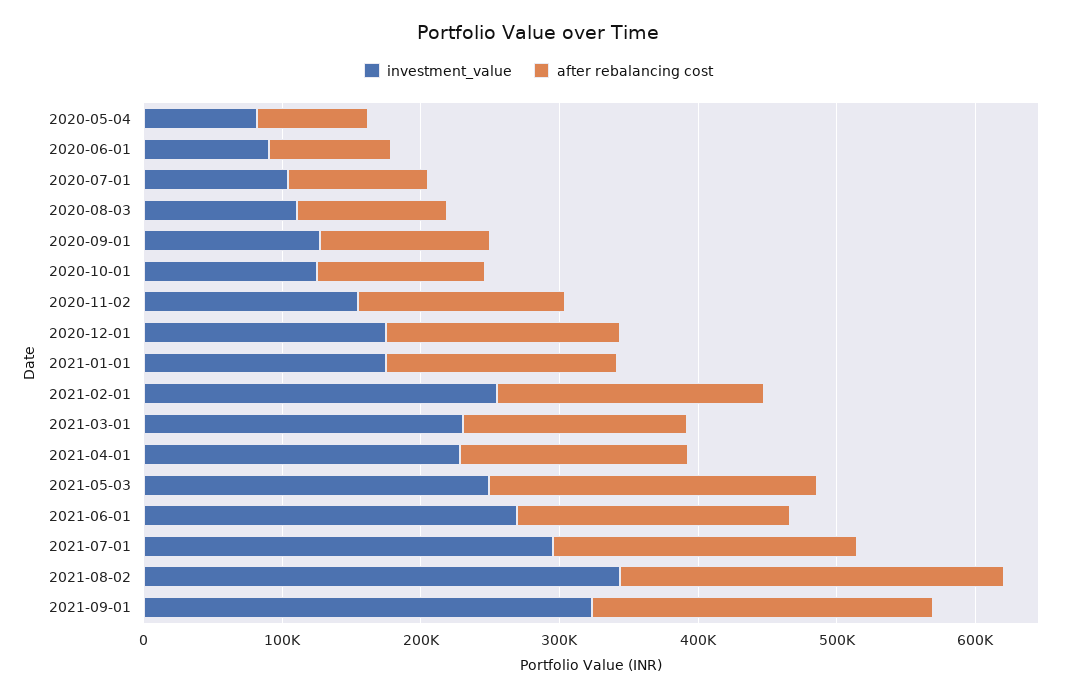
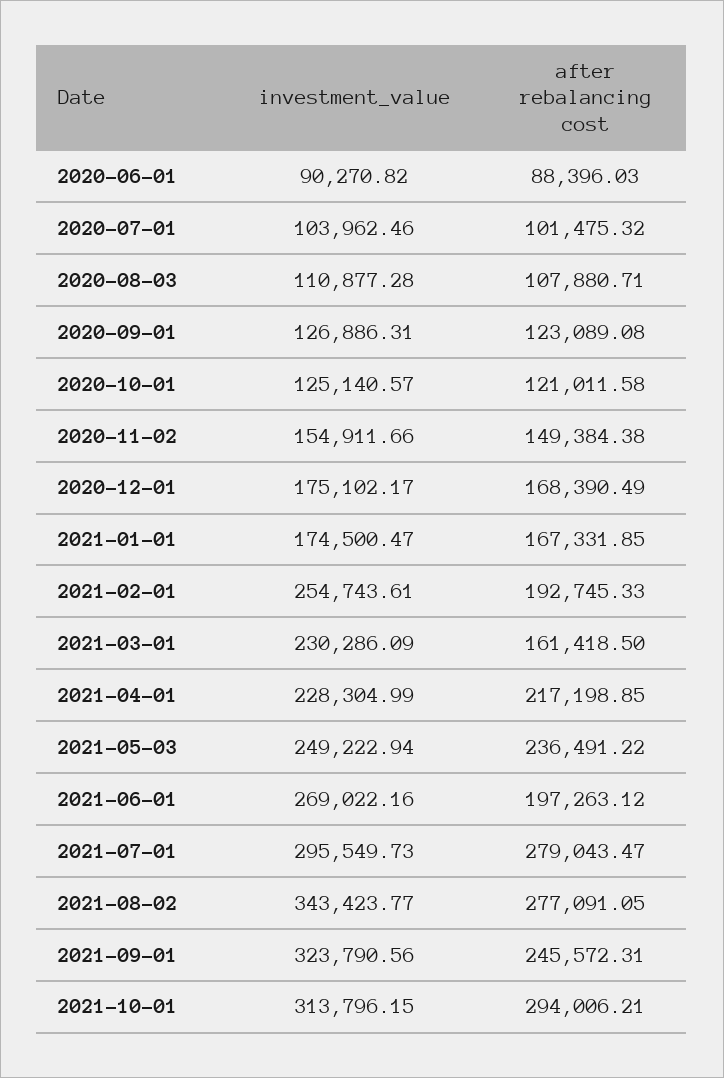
investment_value, 2020-05-04: 80000 -> none
after rebalancing cost, 2020-05-04: 80000 -> none
after rebalancing cost, 2021-04-01: 160000 -> 217198.85
after rebalancing cost, 2021-07-01: 220000 -> 279043.47
investment_value, 2021-10-01: none -> 313796.15
after rebalancing cost, 2021-10-01: none -> 294006.21

